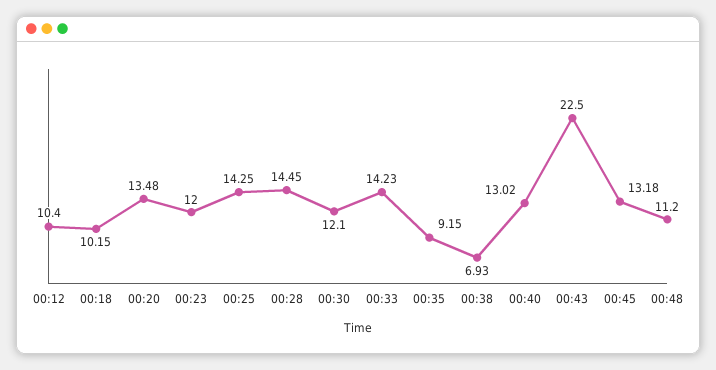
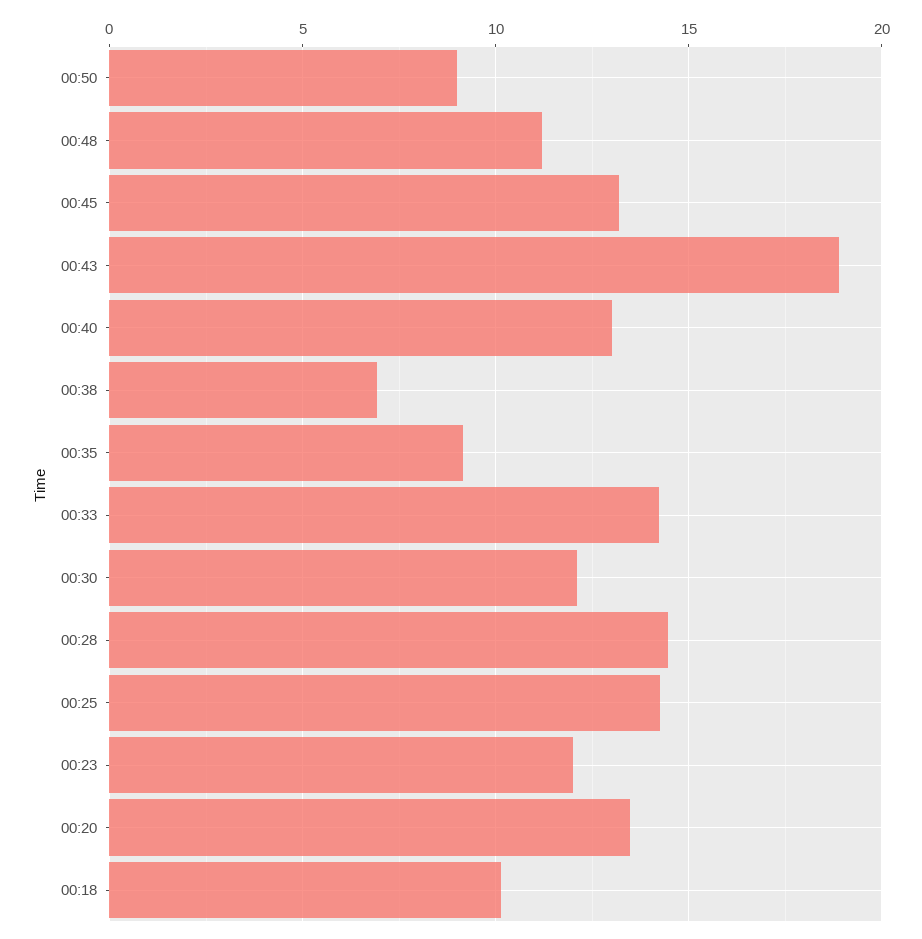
00:12: 10.4 -> none
00:43: 22.5 -> 19
00:50: none -> 9

